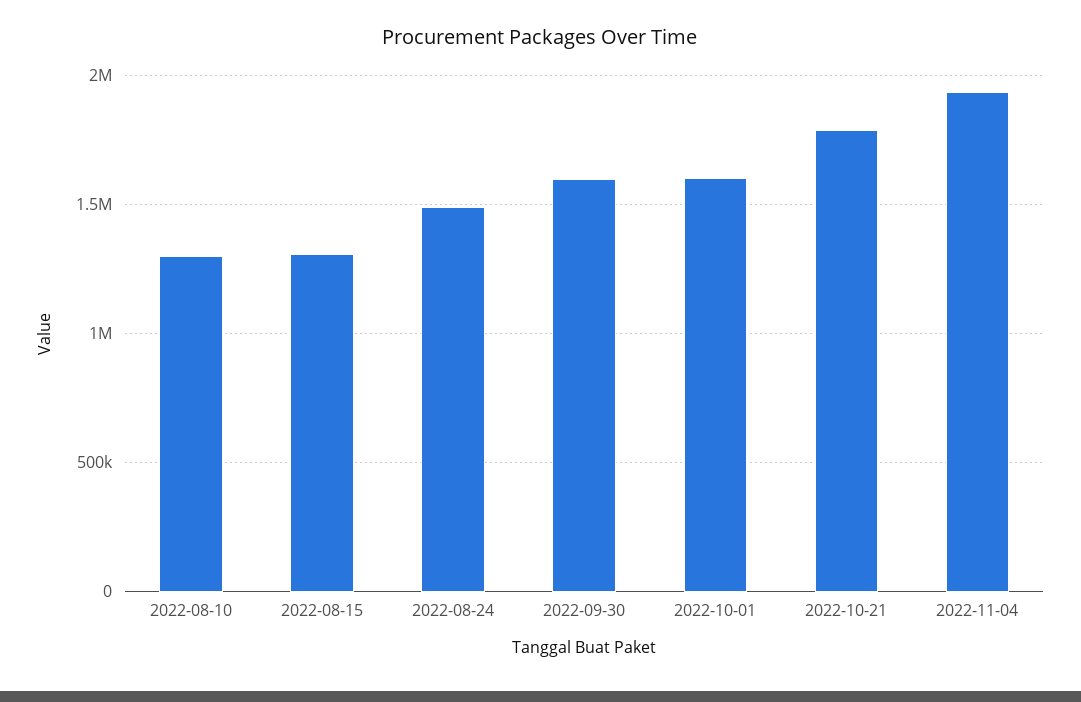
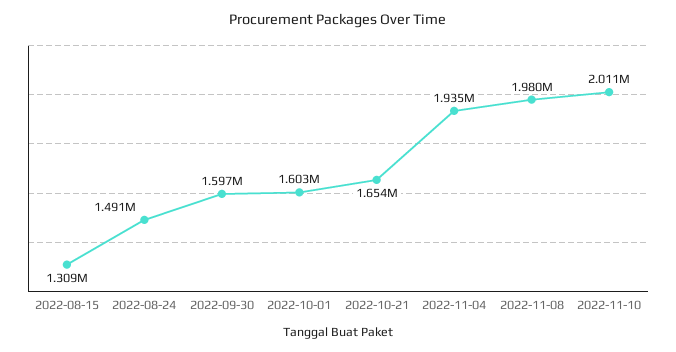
2022-08-10: 1300000 -> none
2022-10-21: 1800000 -> 1654000
2022-11-08: none -> 1980000
2022-11-10: none -> 2011000

